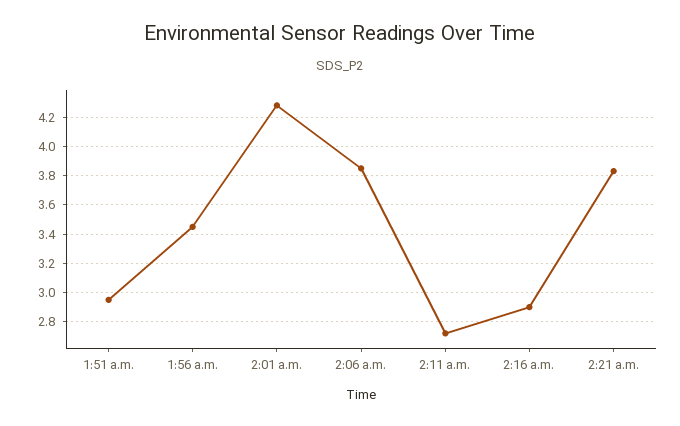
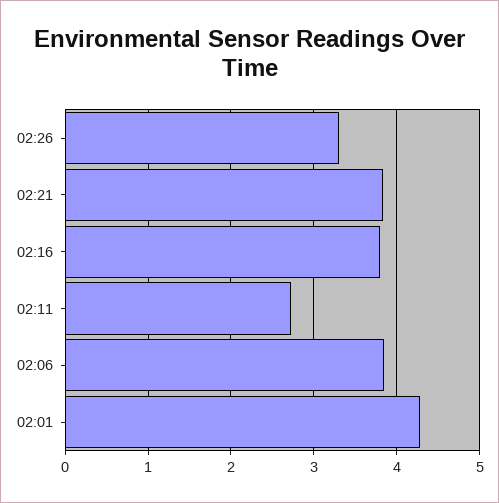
1:51 a.m.: 2.95 -> none
1:56 a.m.: 3.45 -> none
2:16 a.m.: 2.9 -> 3.8
02:26: none -> 3.3

